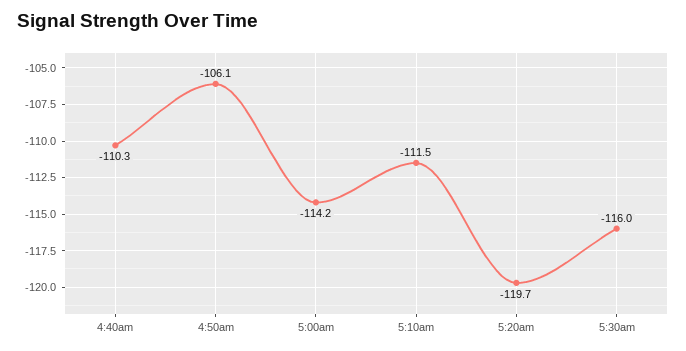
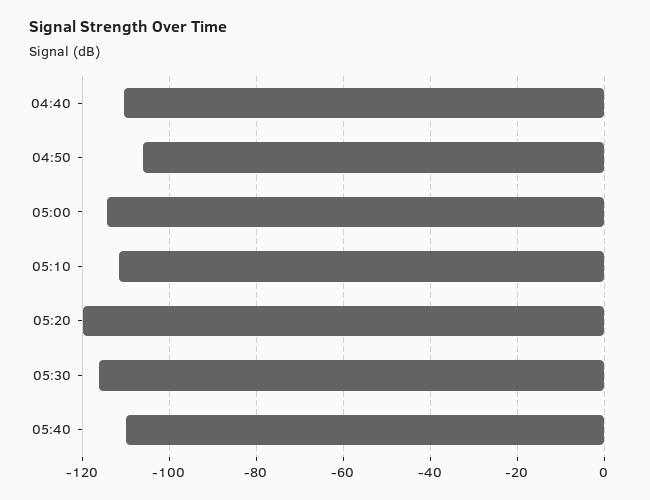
05:40: none -> -110

